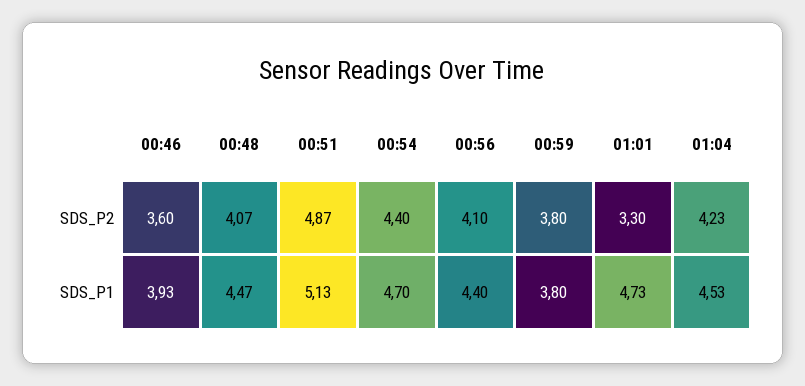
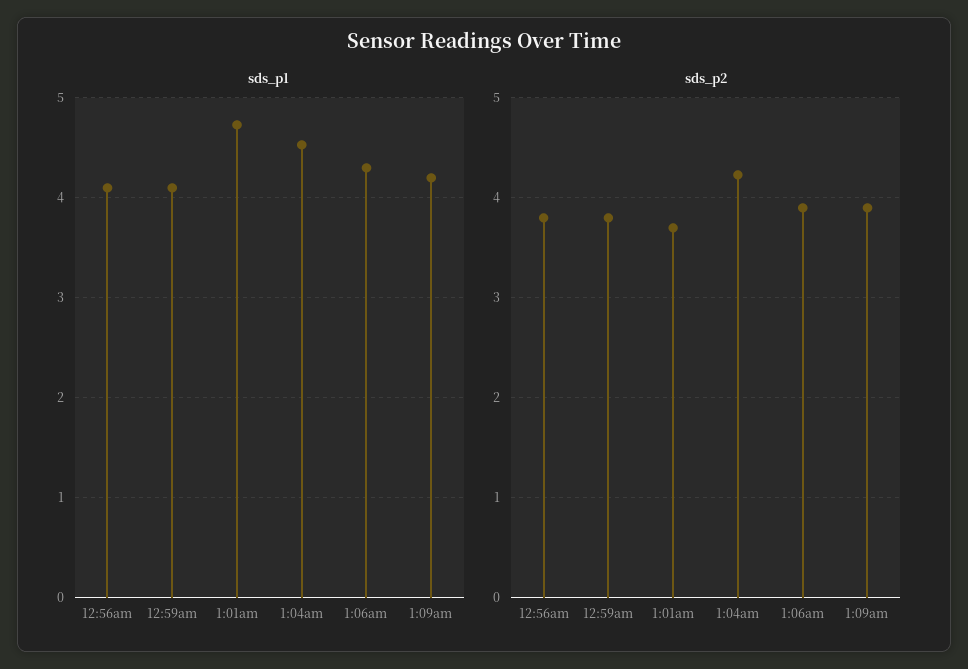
SDS_P2, 00:46: 3.6 -> none
SDS_P2, 00:48: 4.07 -> none
SDS_P2, 00:51: 4.87 -> none
SDS_P2, 00:54: 4.4 -> none
SDS_P2, 00:56: 4.1 -> 3.8
SDS_P2, 01:01: 3.3 -> 3.7
SDS_P1, 00:46: 3.93 -> none
SDS_P1, 00:48: 4.47 -> none
SDS_P1, 00:51: 5.13 -> none
SDS_P1, 00:54: 4.7 -> none
SDS_P1, 00:56: 4.4 -> 4.1
SDS_P1, 00:59: 3.8 -> 4.1
SDS_P1, 1:06am: none -> 4.3
SDS_P1, 1:09am: none -> 4.2
SDS_P2, 1:06am: none -> 3.9
SDS_P2, 1:09am: none -> 3.9

